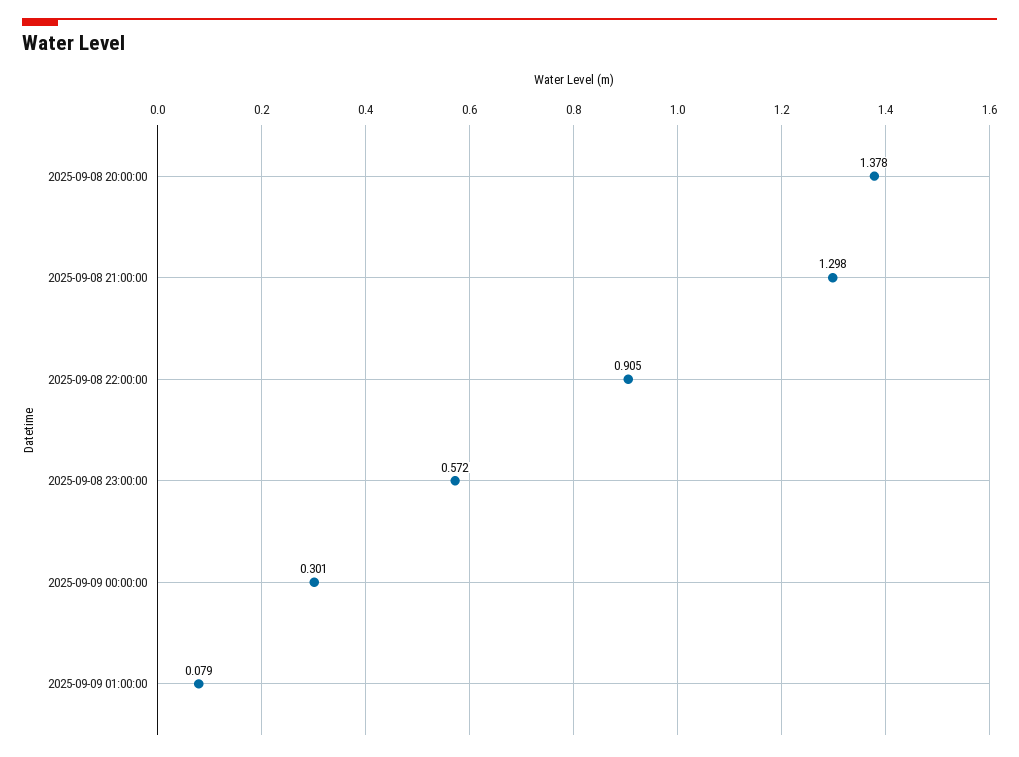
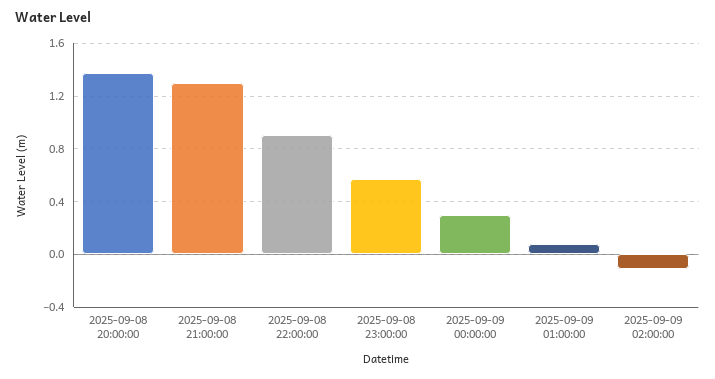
2025-09-09 02:00:00: none -> -0.1

